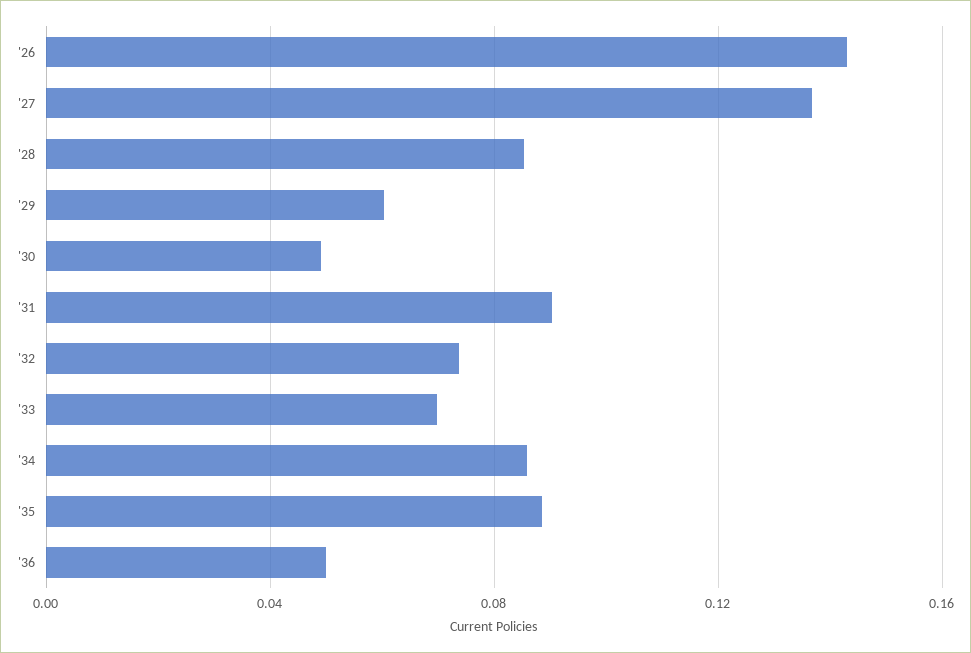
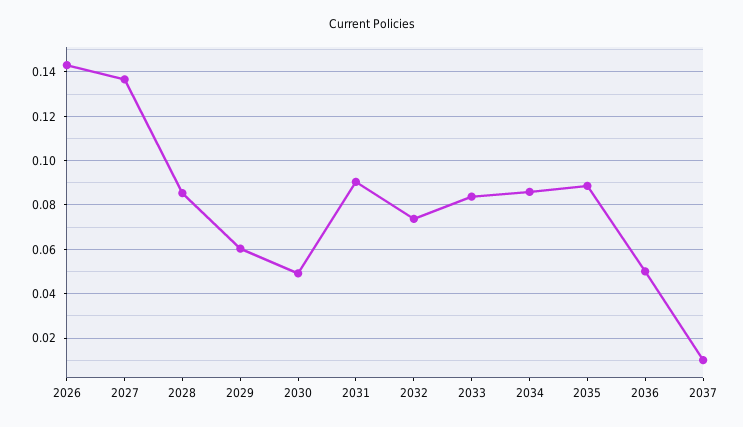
'33: 0.07 -> 0.085
2037: none -> 0.01

